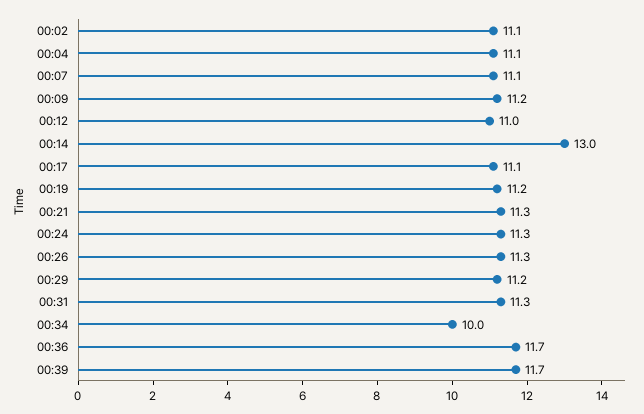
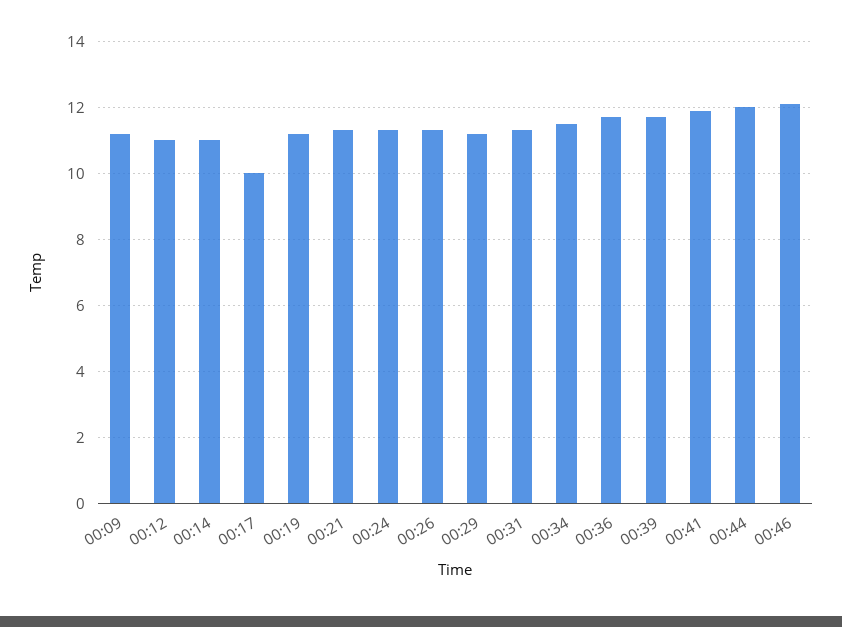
00:02: 11.1 -> none
00:04: 11.1 -> none
00:07: 11.1 -> none
00:14: 13 -> 11
00:17: 11.1 -> 10
00:34: 10 -> 11.5
00:41: none -> 12
00:44: none -> 12
00:46: none -> 12

